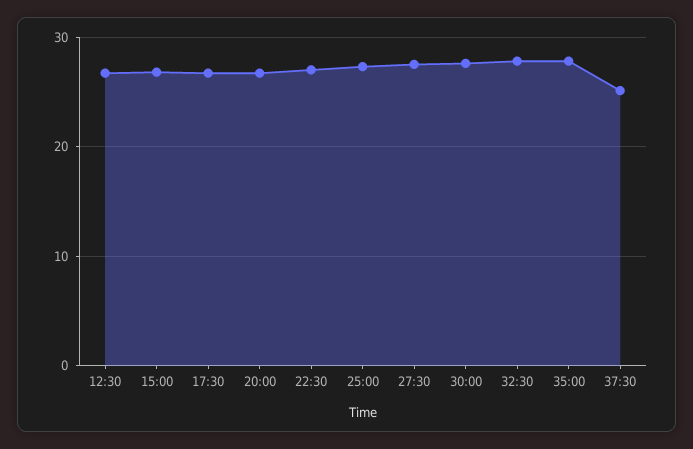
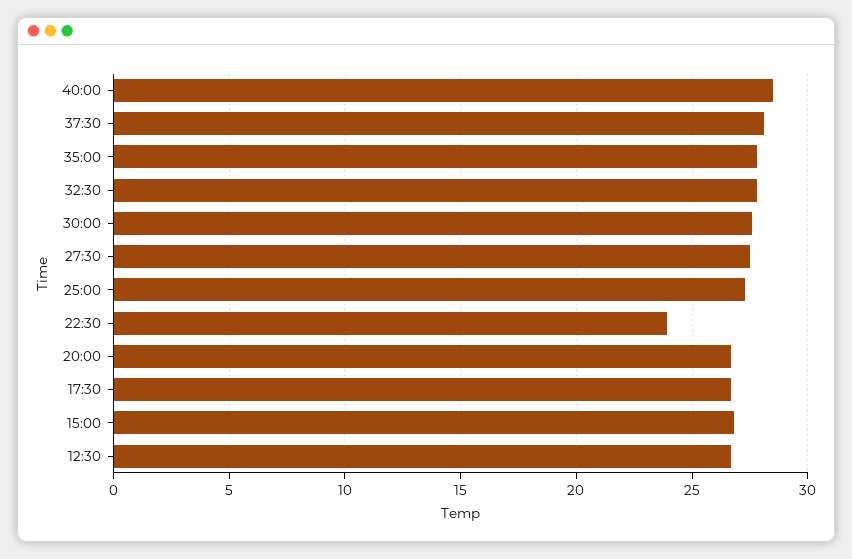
22:30: 27 -> 24
37:30: 25 -> 28
40:00: none -> 28.5

